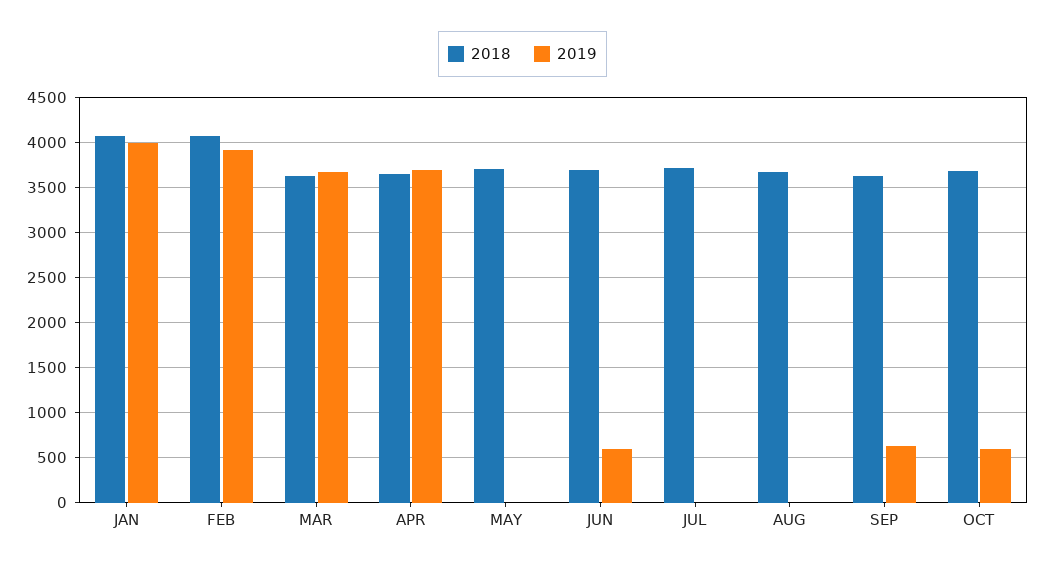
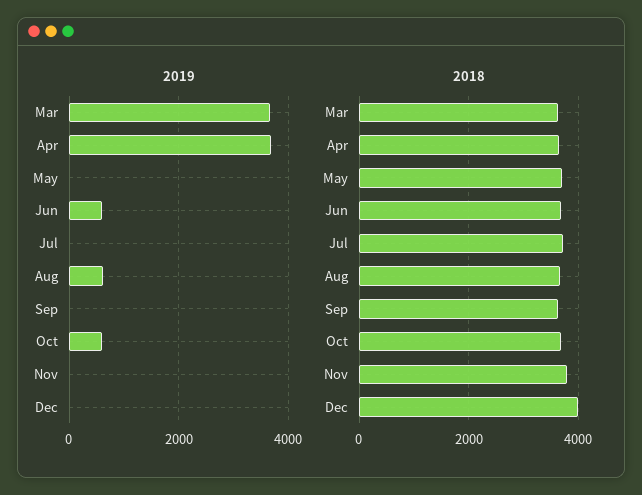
2018, JAN: 4100 -> none
2019, JAN: 4000 -> none
2018, FEB: 4100 -> none
2019, FEB: 3900 -> none
2019, AUG: 0 -> 600
2019, SEP: 600 -> 0
2019, Nov: none -> 0
2019, Dec: none -> 0
2018, Nov: none -> 3800
2018, Dec: none -> 4000

